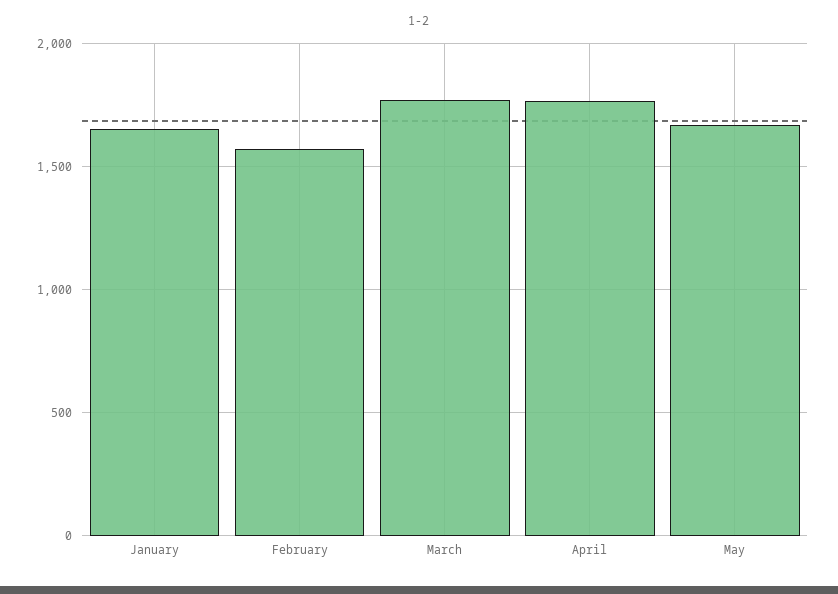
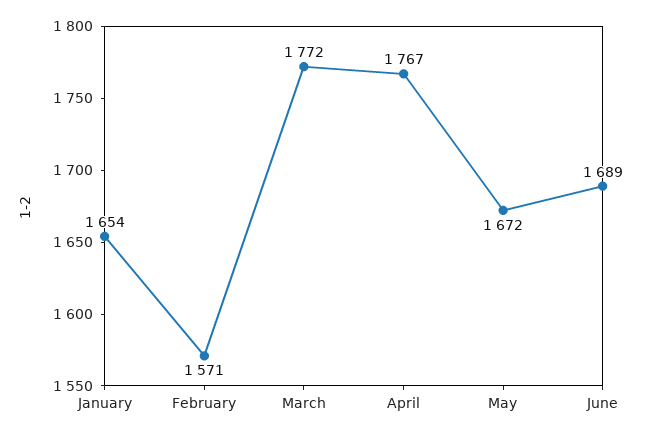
June: none -> 1689

